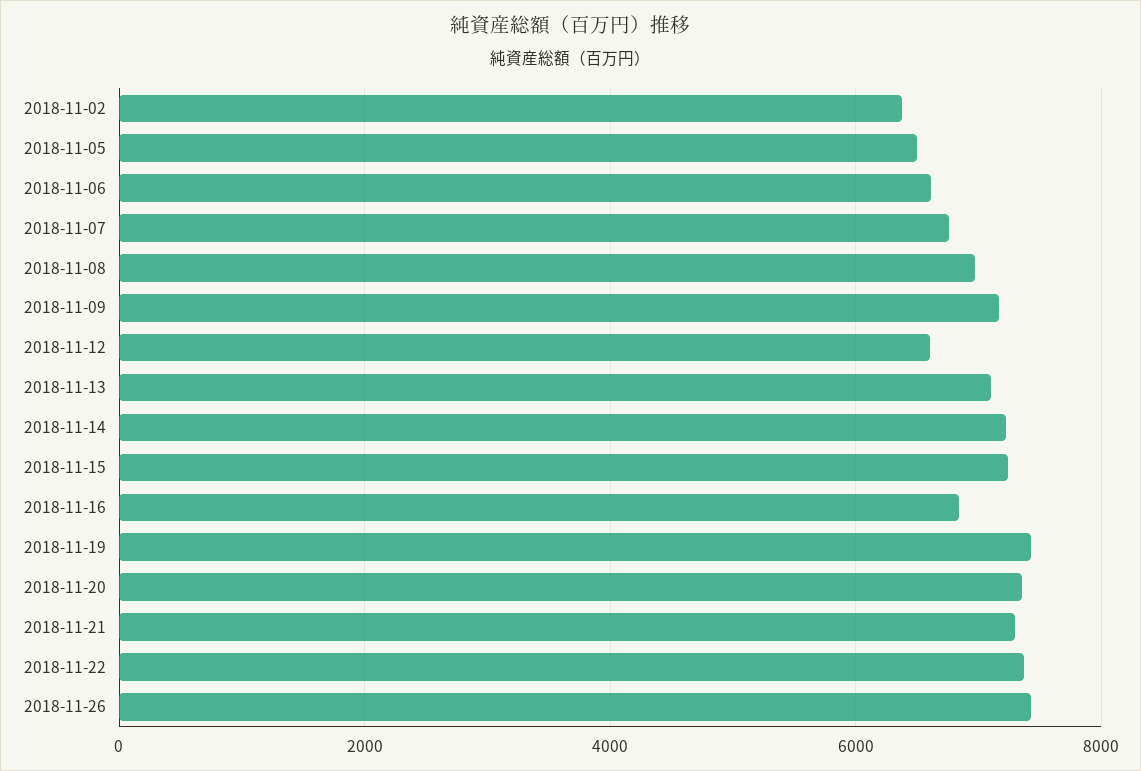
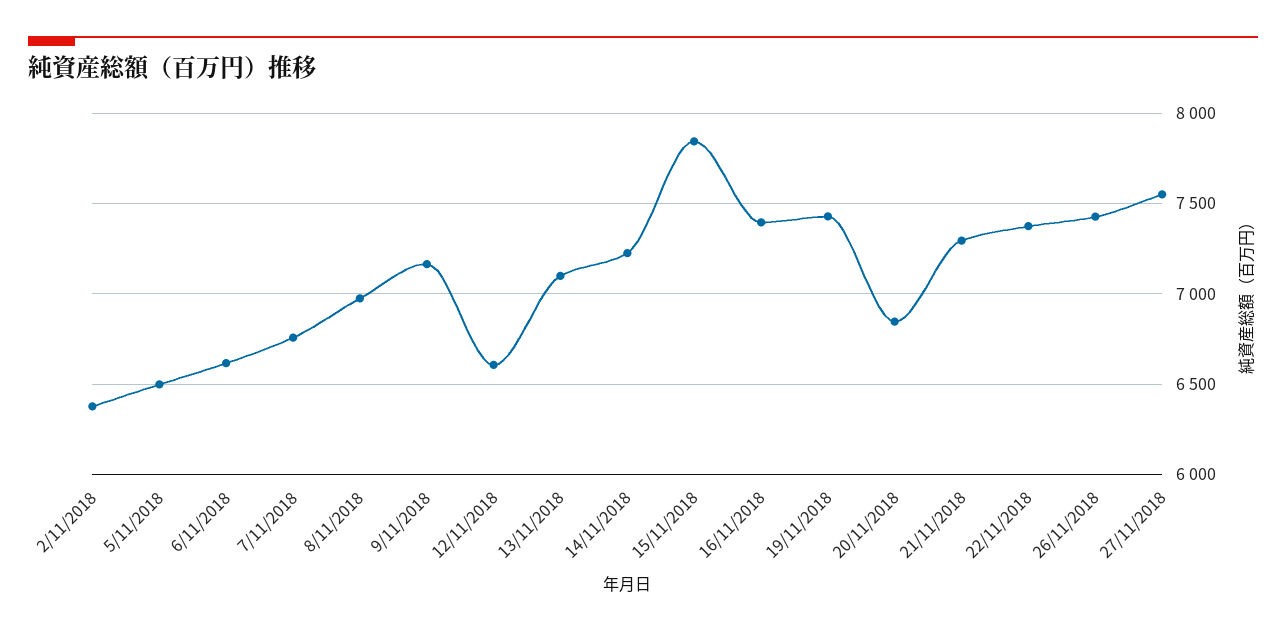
2018-11-15: 7200 -> 7850
2018-11-16: 6800 -> 7400
2018-11-20: 7400 -> 6850
27/11/2018: none -> 7550

